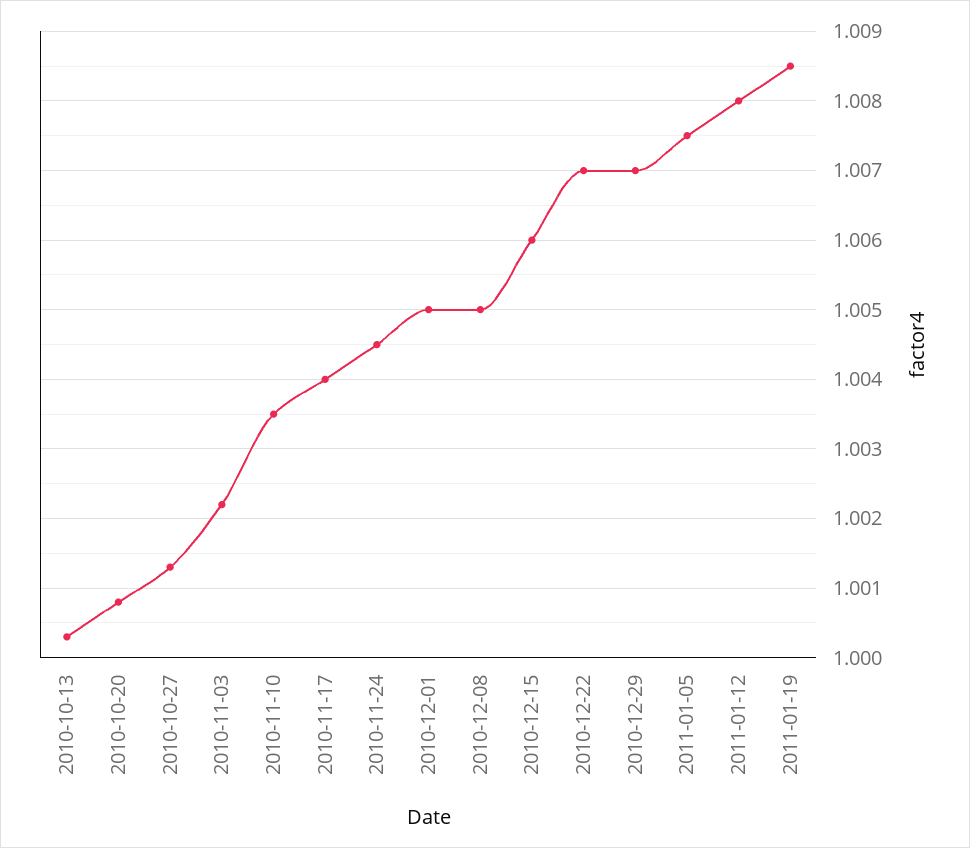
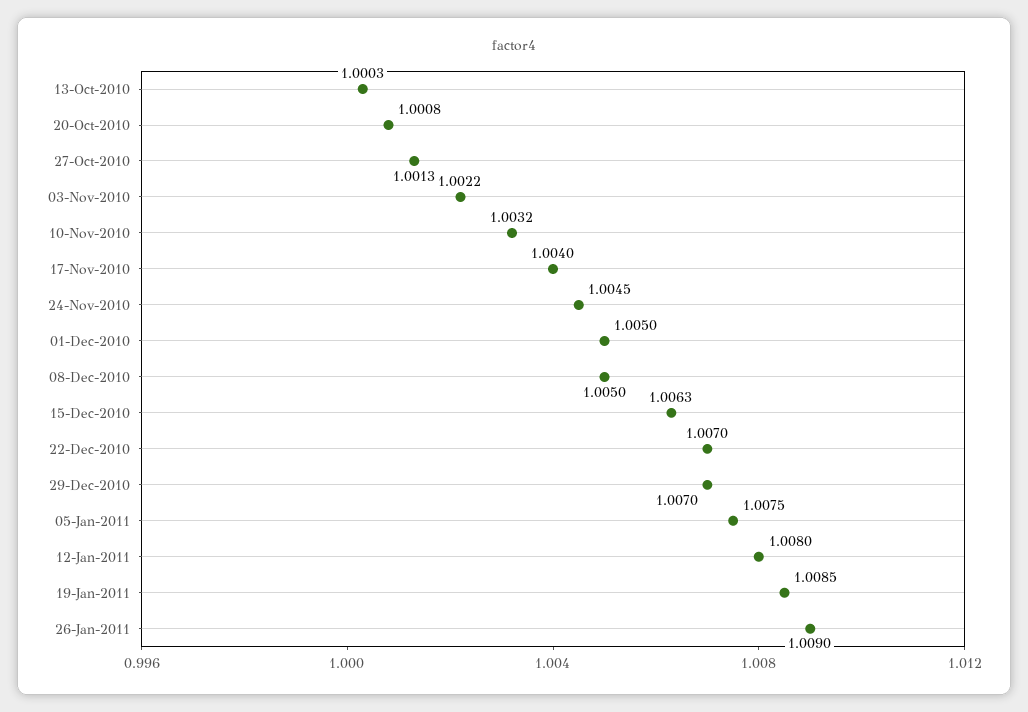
2010-11-10: 1.0035 -> 1.0032
2010-12-15: 1.006 -> 1.0063
26-Jan-2011: none -> 1.009

